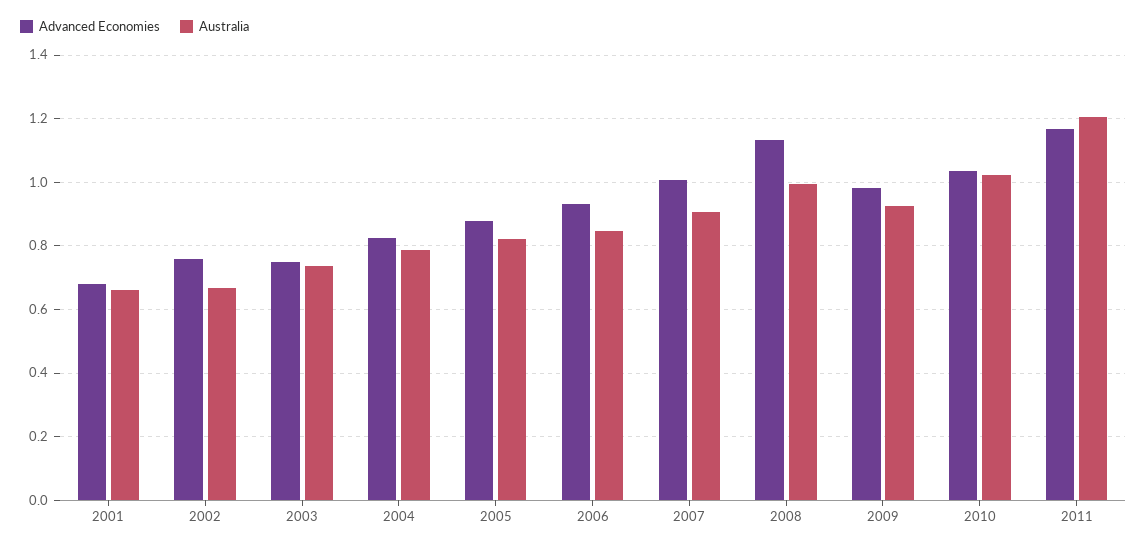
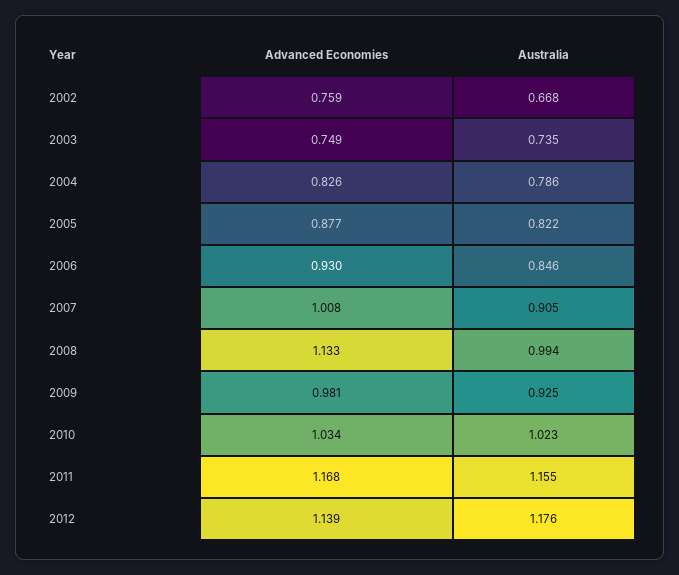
Advanced Economies, 2001: 0.68 -> none
Australia, 2001: 0.66 -> none
Australia, 2011: 1.2 -> 1.155
Advanced Economies, 2012: none -> 1.139
Australia, 2012: none -> 1.176

